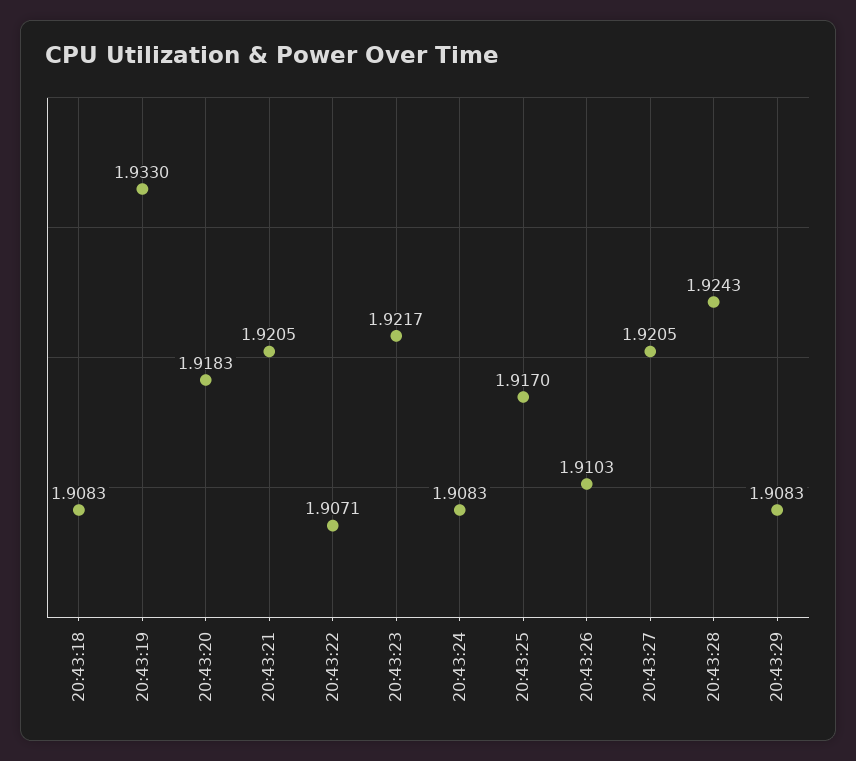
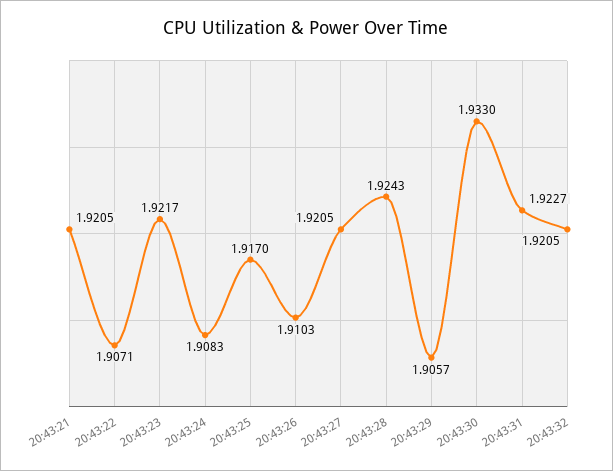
20:43:18: 1.9083 -> none
20:43:19: 1.933 -> none
20:43:20: 1.9183 -> none
20:43:29: 1.9083 -> 1.9057
20:43:30: none -> 1.933
20:43:31: none -> 1.9227
20:43:32: none -> 1.9205

